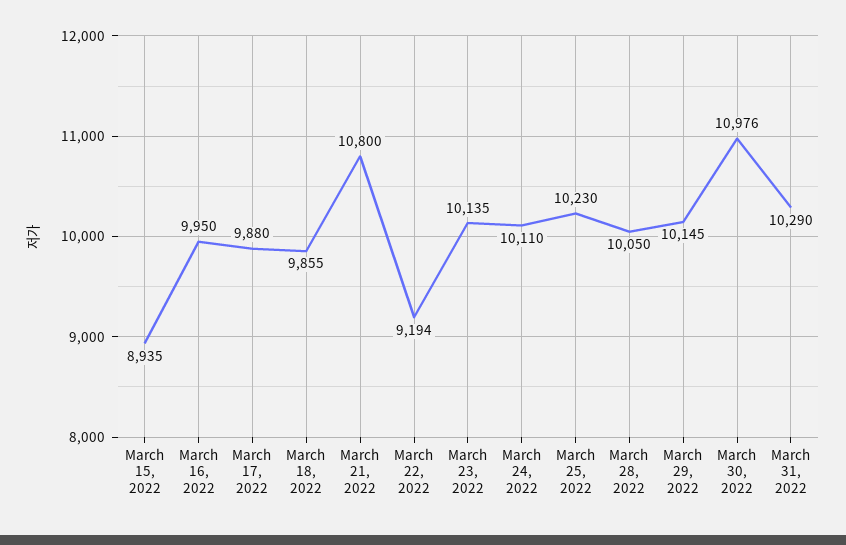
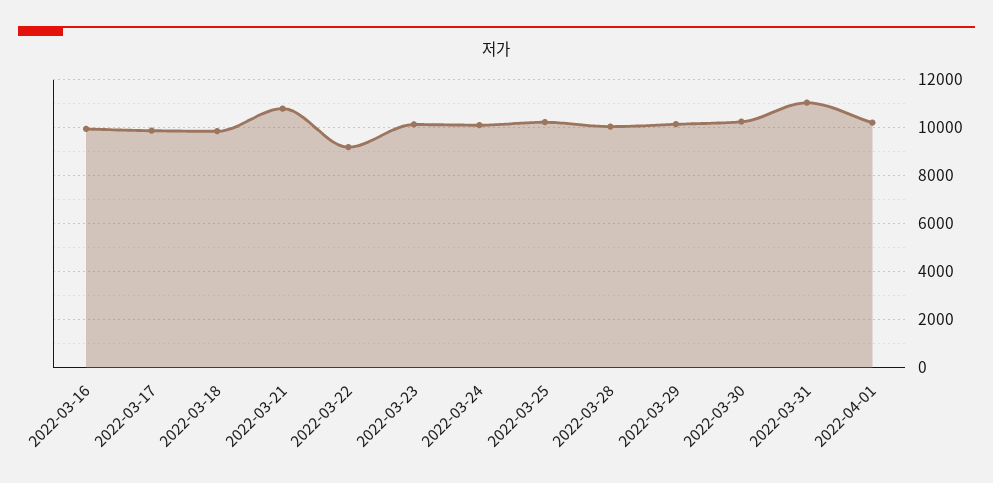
March 15, 2022: 8935 -> none
March 30, 2022: 10976 -> 10250
March 31, 2022: 10290 -> 11000
2022-04-01: none -> 10250

